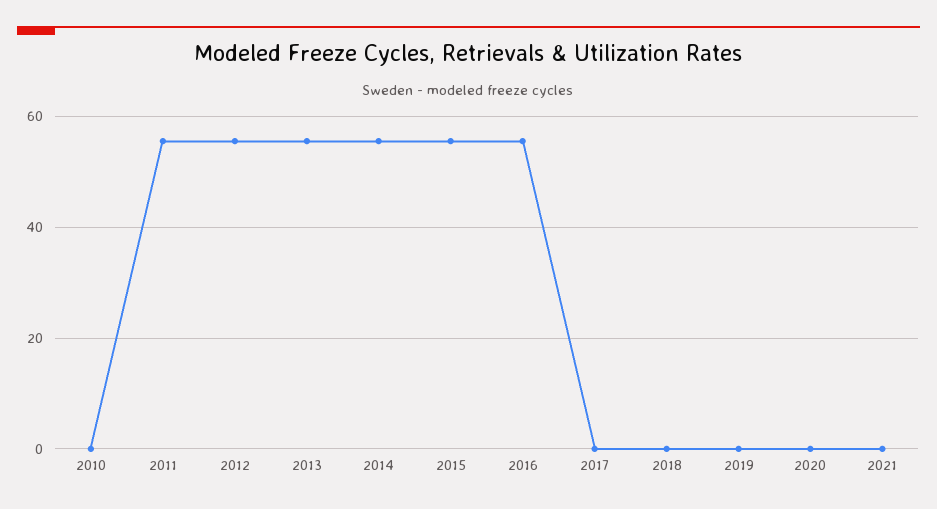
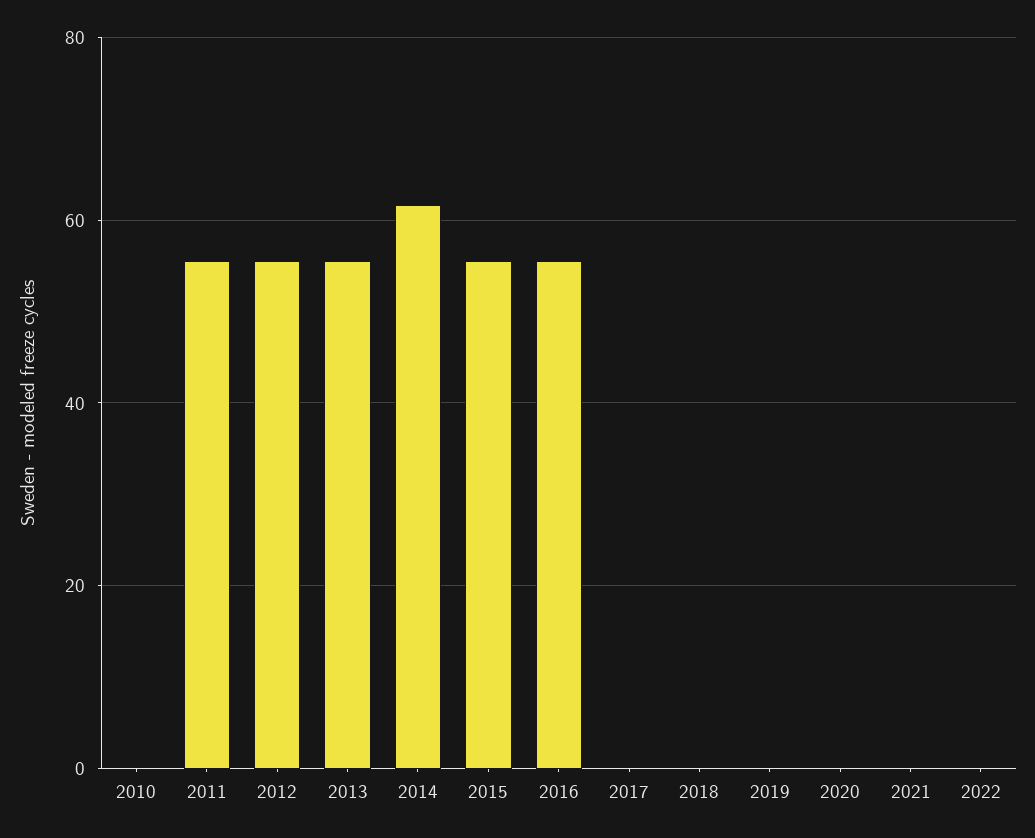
2014: 56 -> 62
2022: none -> 0

